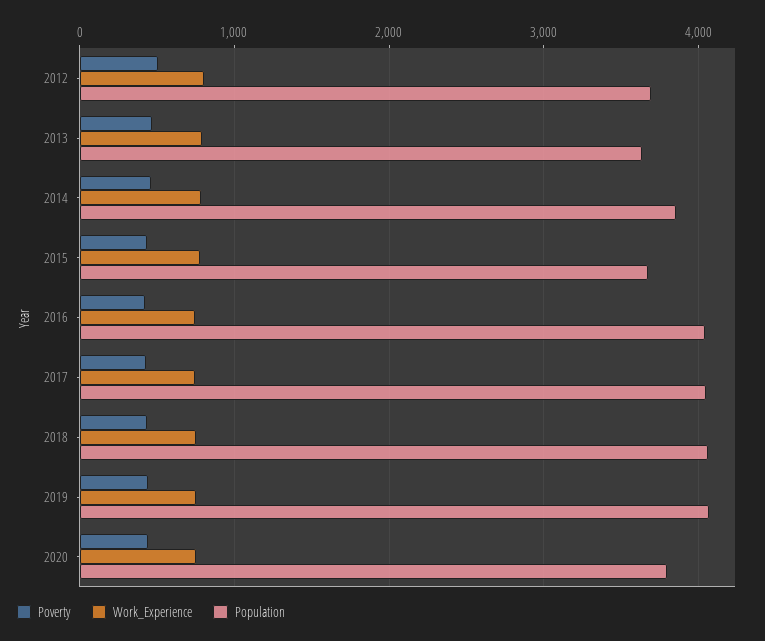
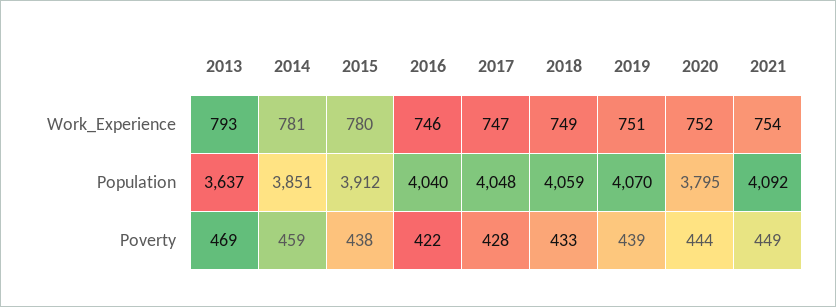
Poverty, 2012: 500 -> none
Work_Experience, 2012: 800 -> none
Population, 2012: 3700 -> none
Population, 2015: 3700 -> 3912
Work_Experience, 2021: none -> 754
Population, 2021: none -> 4092
Poverty, 2021: none -> 449

